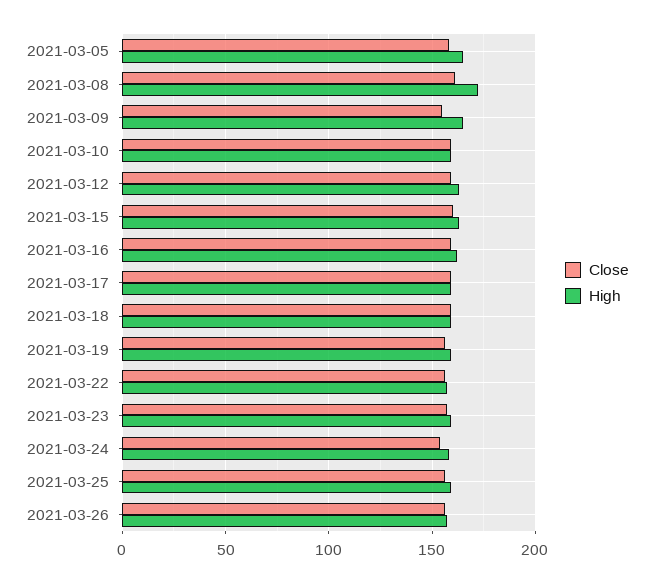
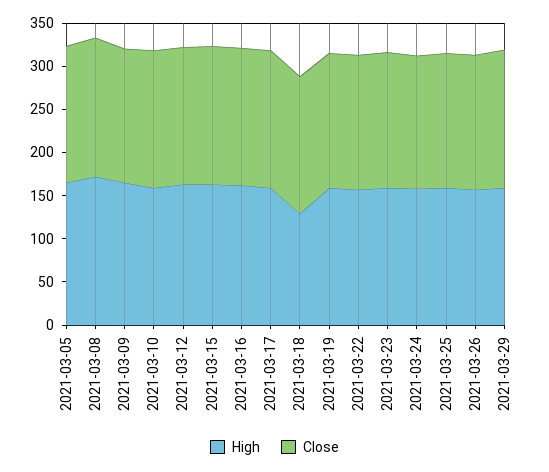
High, 2021-03-18: 160 -> 130
High, 2021-03-29: none -> 160
Close, 2021-03-29: none -> 160

